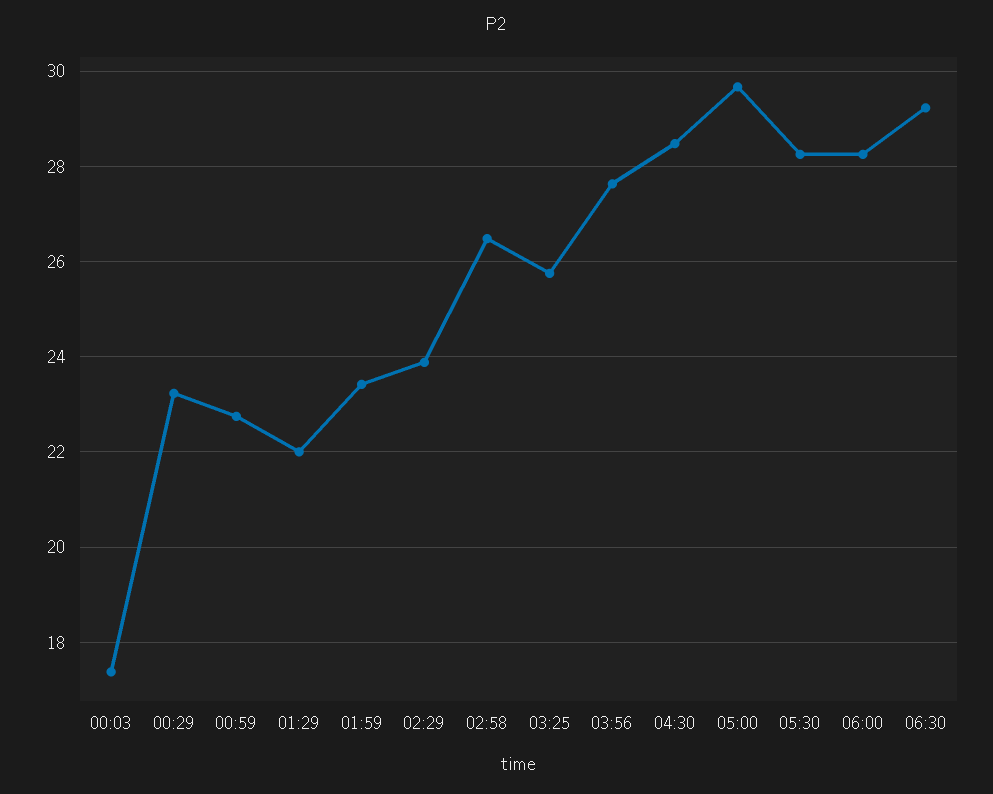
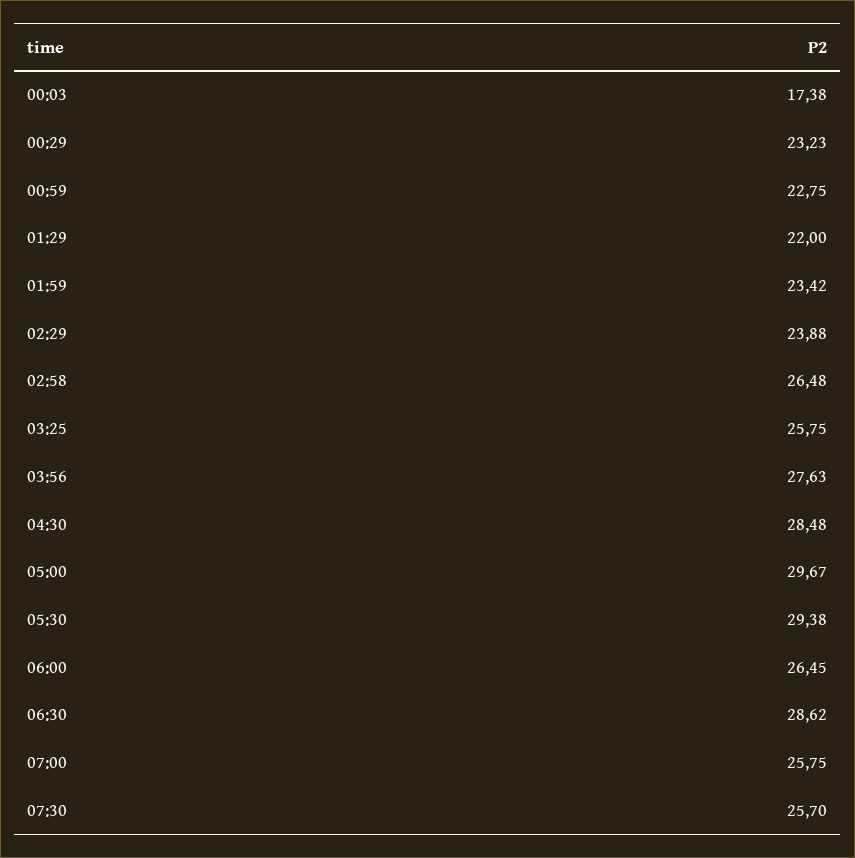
05:30: 28.2 -> 29.38
06:00: 28.2 -> 26.45
06:30: 29.2 -> 28.62
07:00: none -> 25.75
07:30: none -> 25.7

